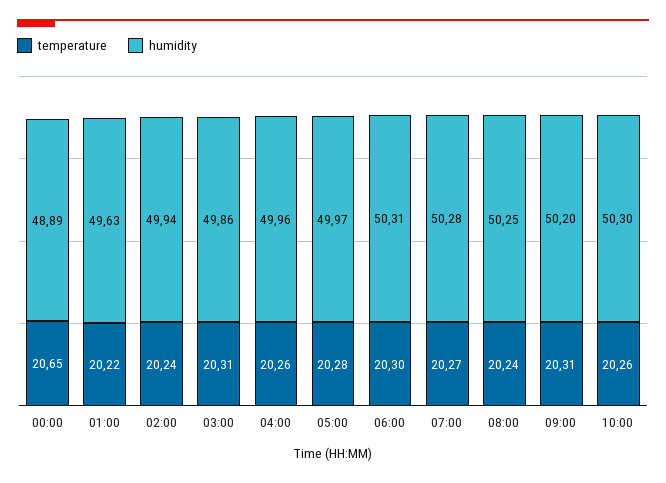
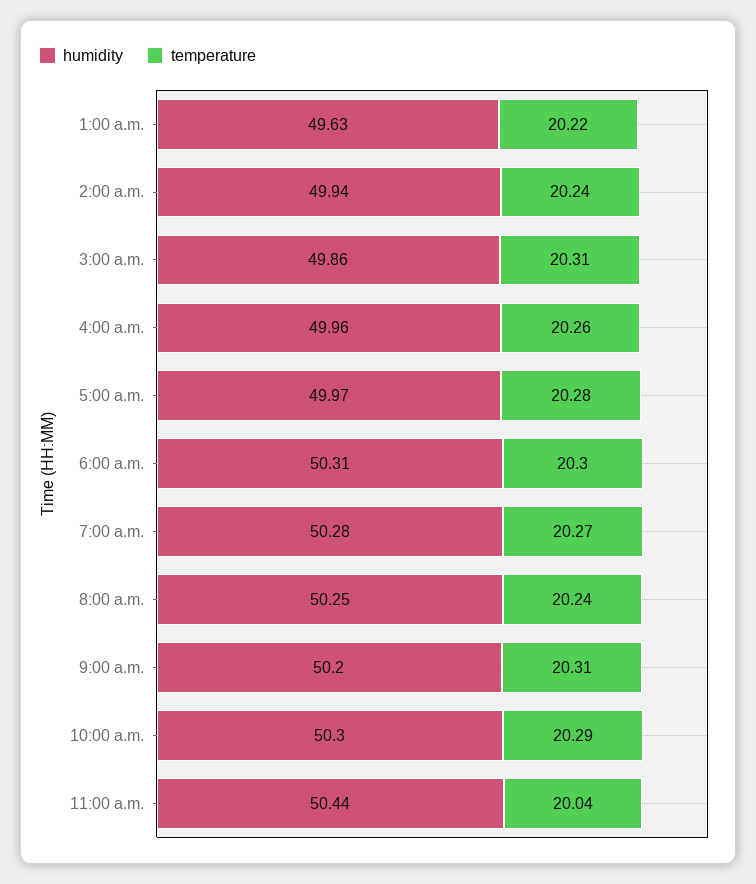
temperature, 00:00: 20.65 -> none
humidity, 00:00: 48.89 -> none
temperature, 10:00: 20.26 -> 20.29
humidity, 11:00 a.m.: none -> 50.44
temperature, 11:00 a.m.: none -> 20.04

